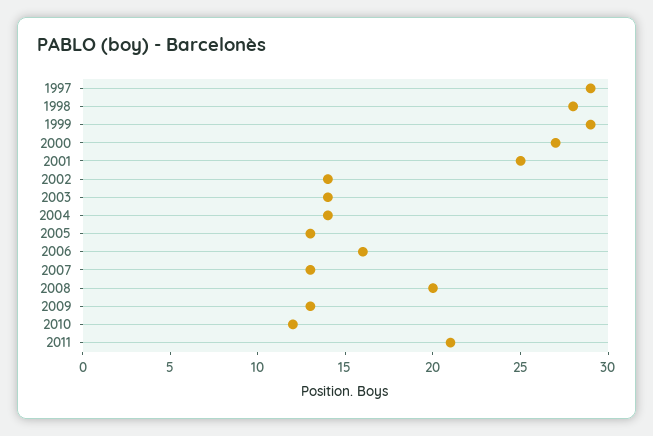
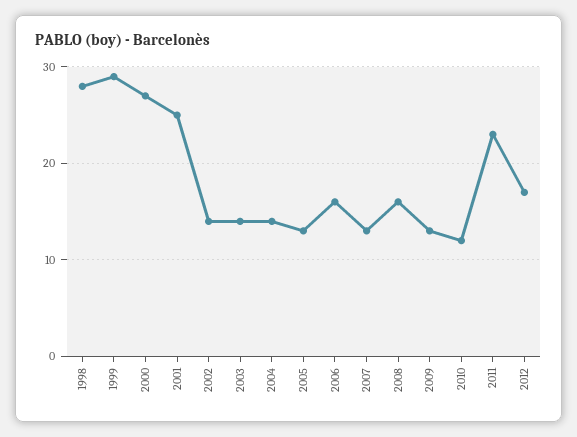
1997: 29 -> none
2008: 20 -> 16
2011: 21 -> 23
2012: none -> 17

